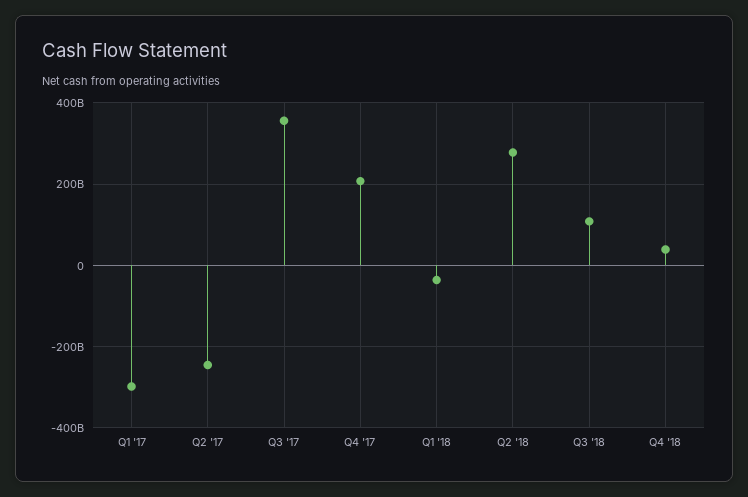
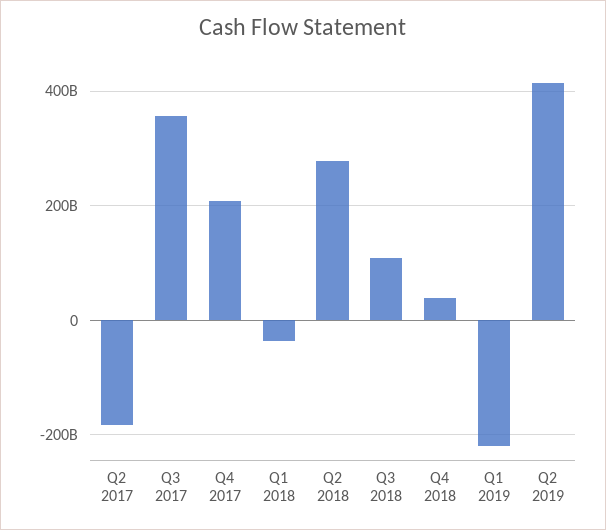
Q1 '17: -300000000000 -> none
Q2 '17: -240000000000 -> -180000000000
Q1 2019: none -> -220000000000
Q2 2019: none -> 420000000000

